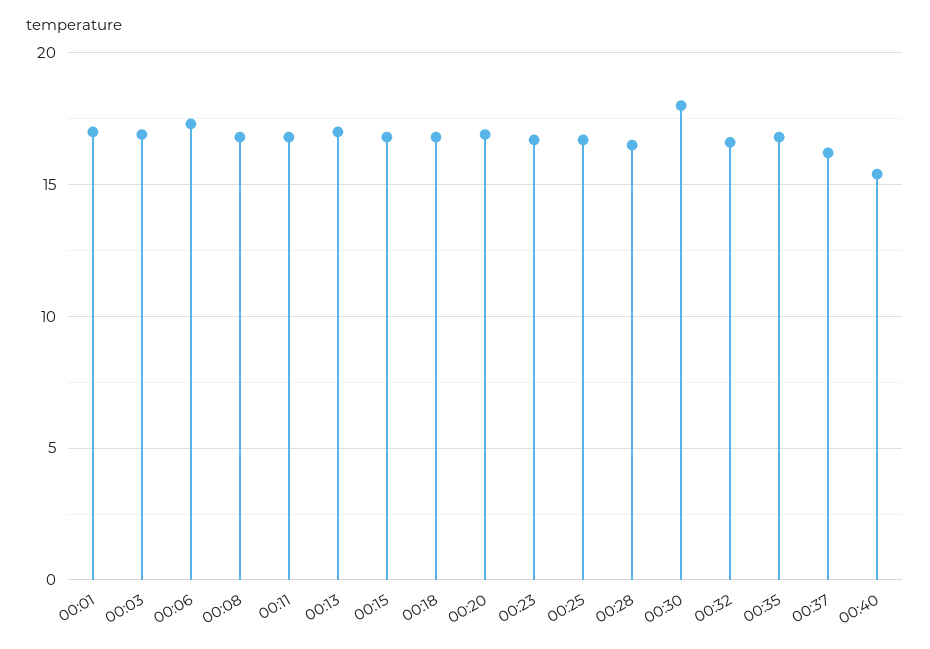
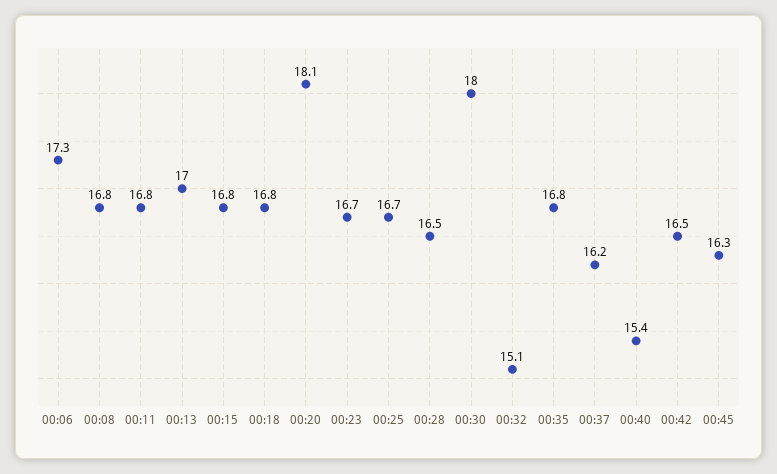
00:01: 17 -> none
00:03: 17 -> none
00:20: 17 -> 18.1
00:32: 16.5 -> 15.1
00:42: none -> 16.5
00:45: none -> 16.3

